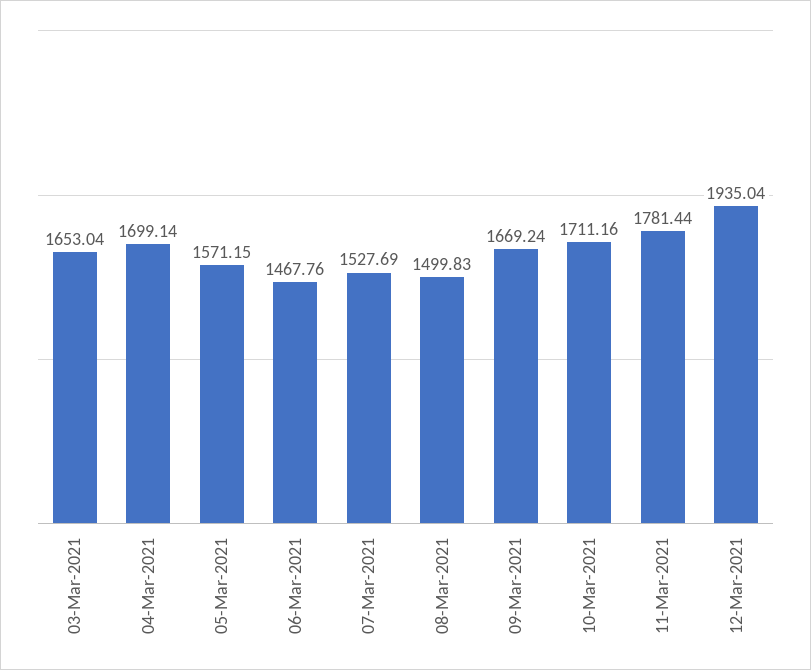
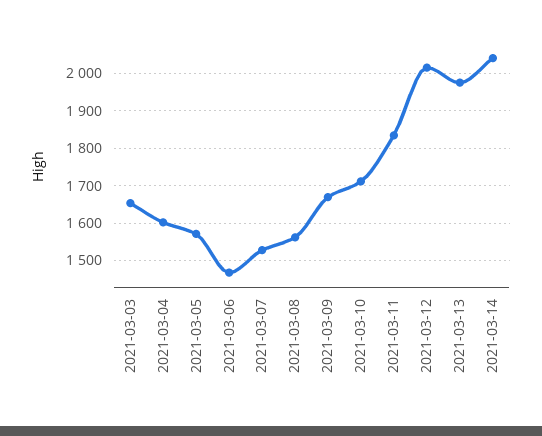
04-Mar-2021: 1699.14 -> 1600
08-Mar-2021: 1499.83 -> 1560
11-Mar-2021: 1781.44 -> 1840
12-Mar-2021: 1935.04 -> 2020
2021-03-13: none -> 1980
2021-03-14: none -> 2040

